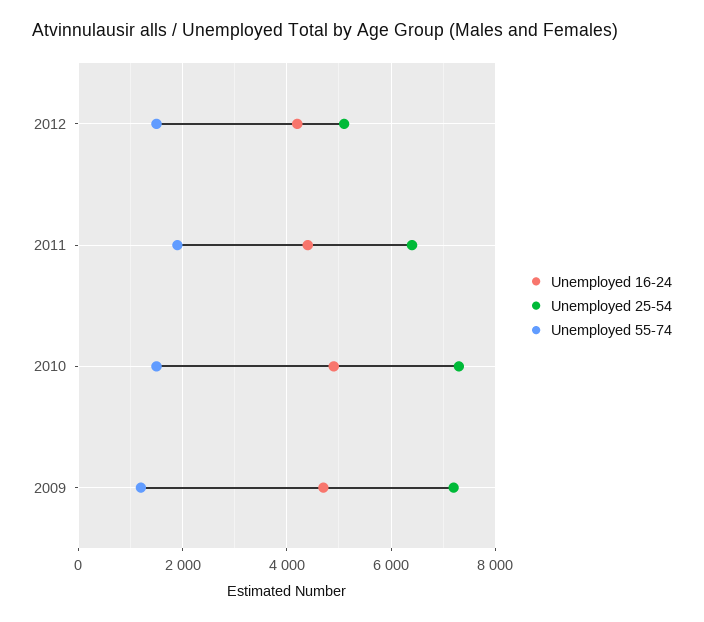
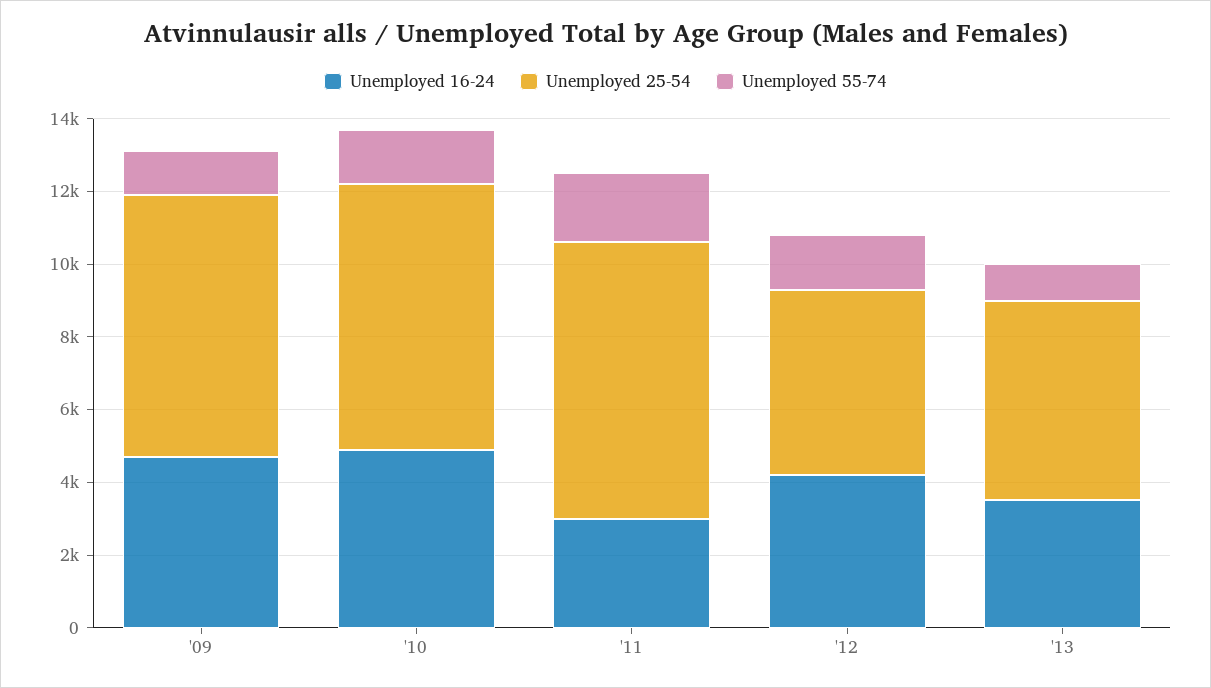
Unemployed 16-24, 2011: 4400 -> 3000
Unemployed 25-54, 2011: 6400 -> 7500
Unemployed 16-24, '13: none -> 3500
Unemployed 25-54, '13: none -> 5500
Unemployed 55-74, '13: none -> 1000

